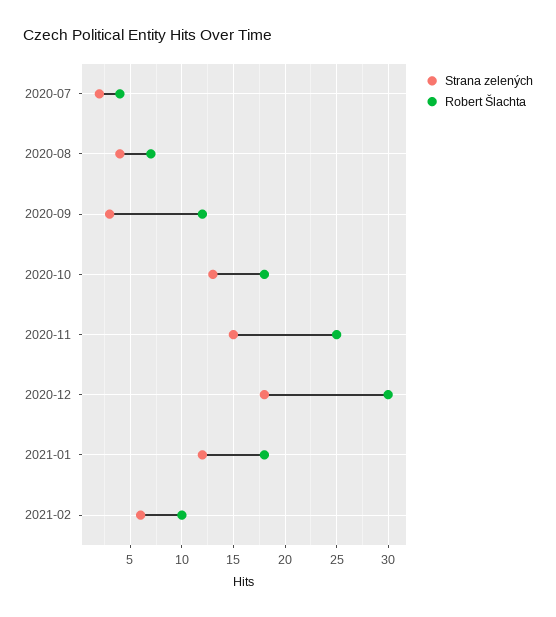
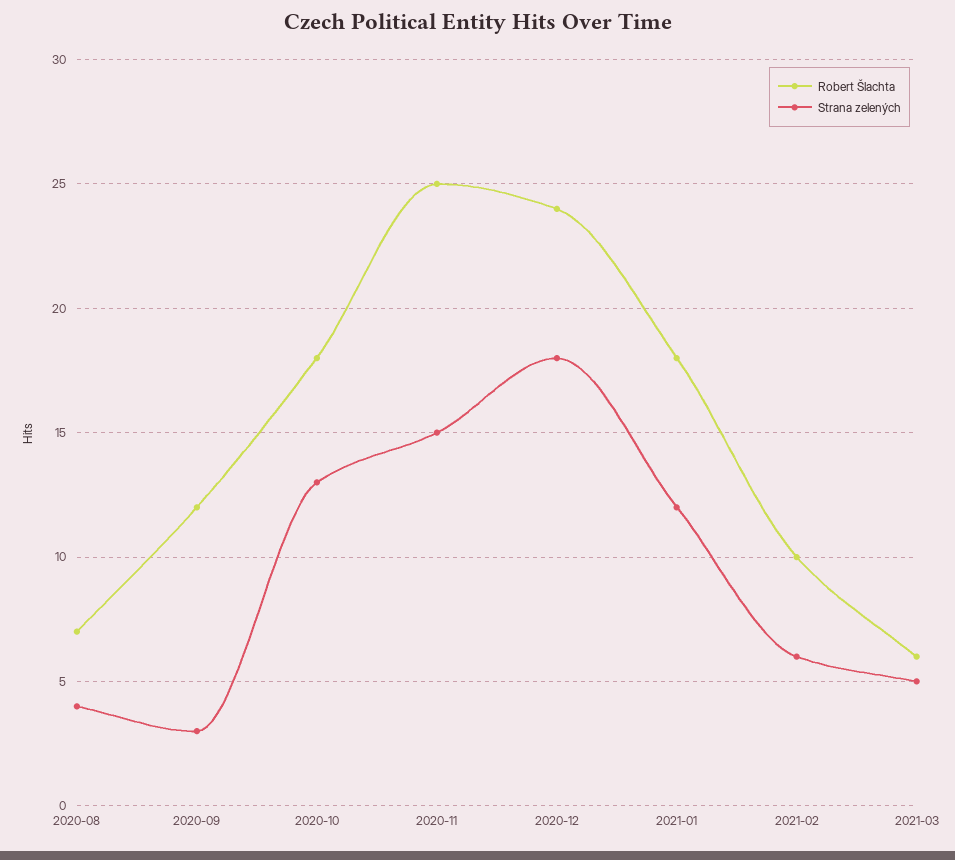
Strana zelených, 2020-07: 2 -> none
Robert Šlachta, 2020-07: 4 -> none
Robert Šlachta, 2020-12: 30 -> 24
Robert Šlachta, 2021-03: none -> 6
Strana zelených, 2021-03: none -> 5

